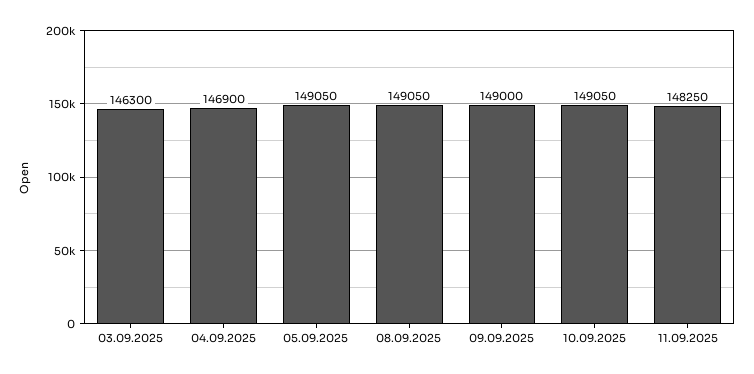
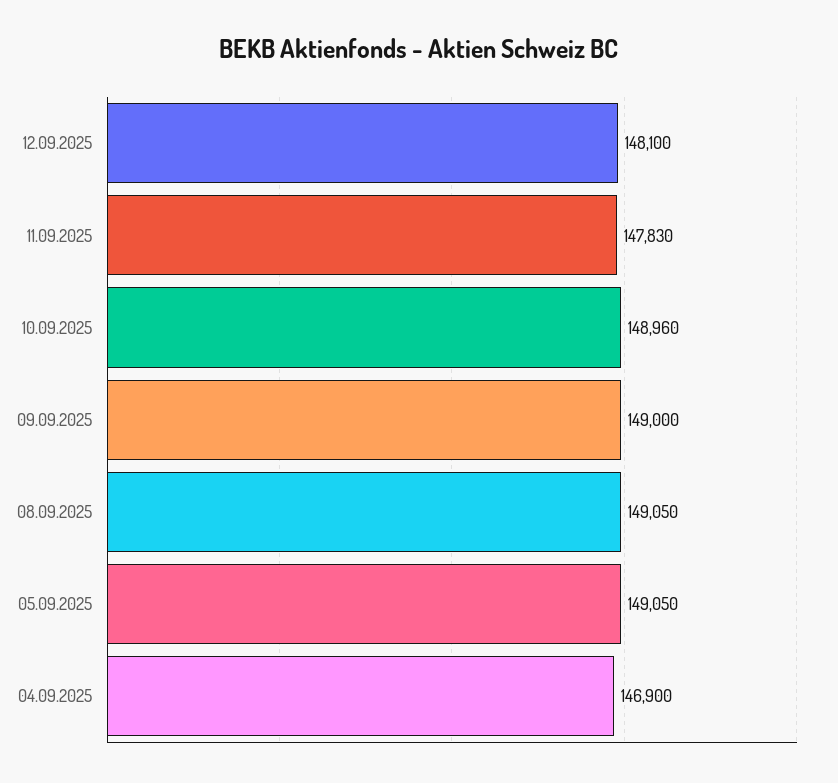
03.09.2025: 146300 -> none
10.09.2025: 149050 -> 148960
11.09.2025: 148250 -> 147830
12.09.2025: none -> 148100

